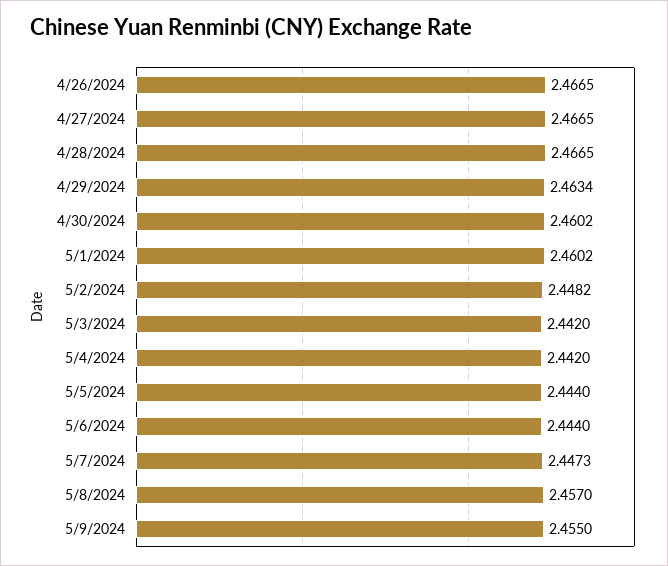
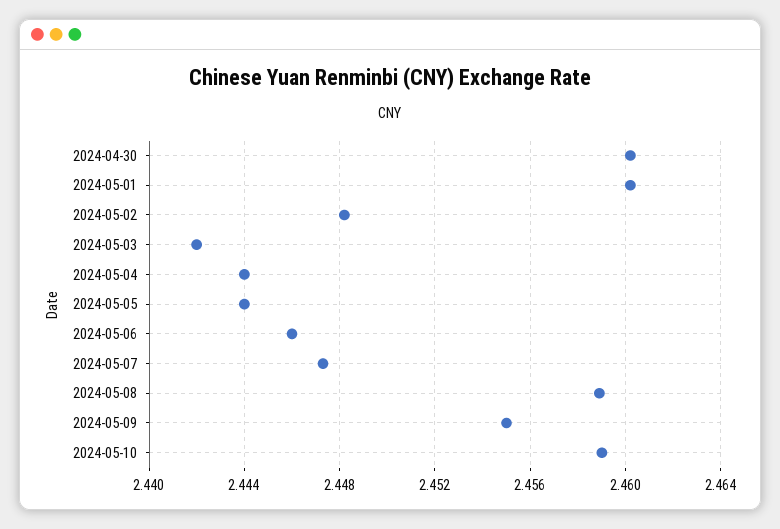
4/26/2024: 2.4665 -> none
4/27/2024: 2.4665 -> none
4/28/2024: 2.4665 -> none
4/29/2024: 2.4634 -> none
5/4/2024: 2.442 -> 2.444
5/6/2024: 2.444 -> 2.446
5/8/2024: 2.457 -> 2.459
2024-05-10: none -> 2.459

